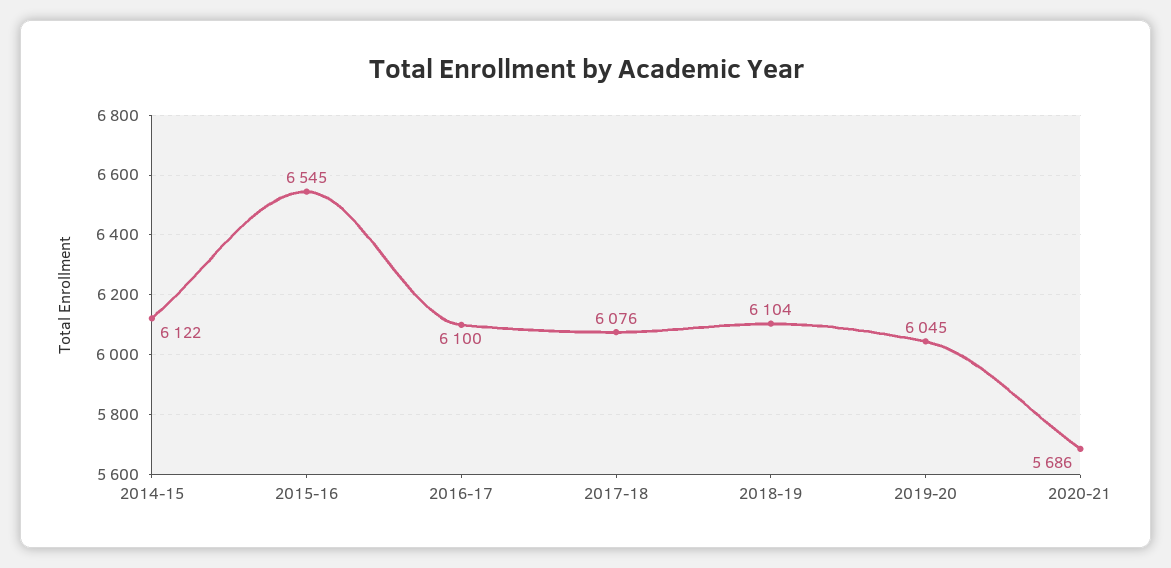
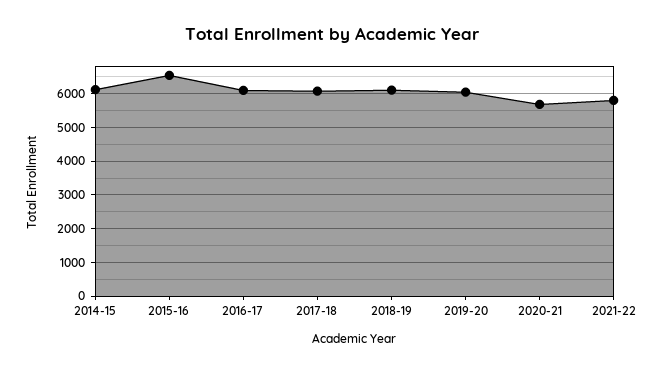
2021-22: none -> 5800

